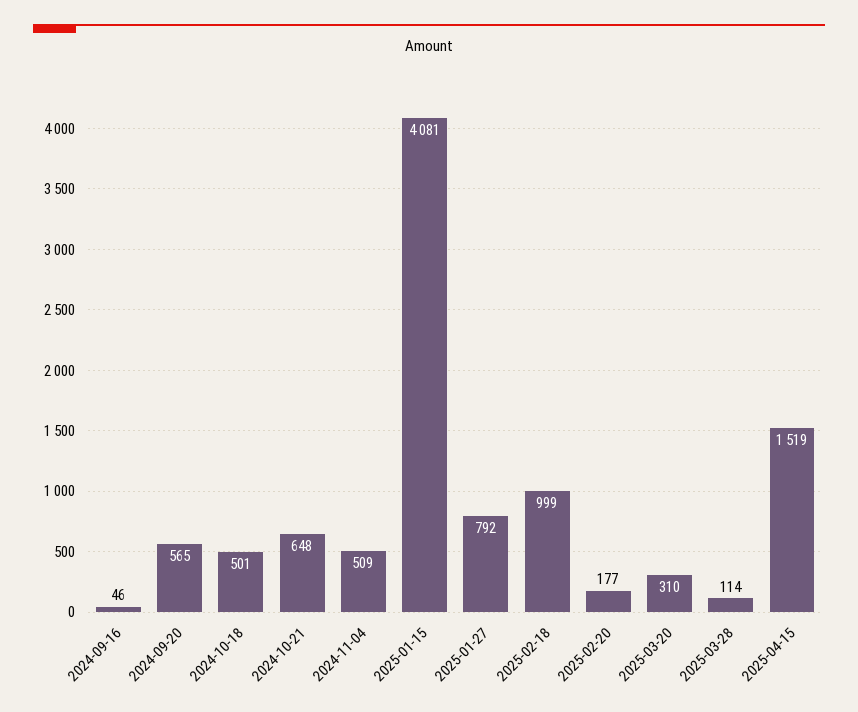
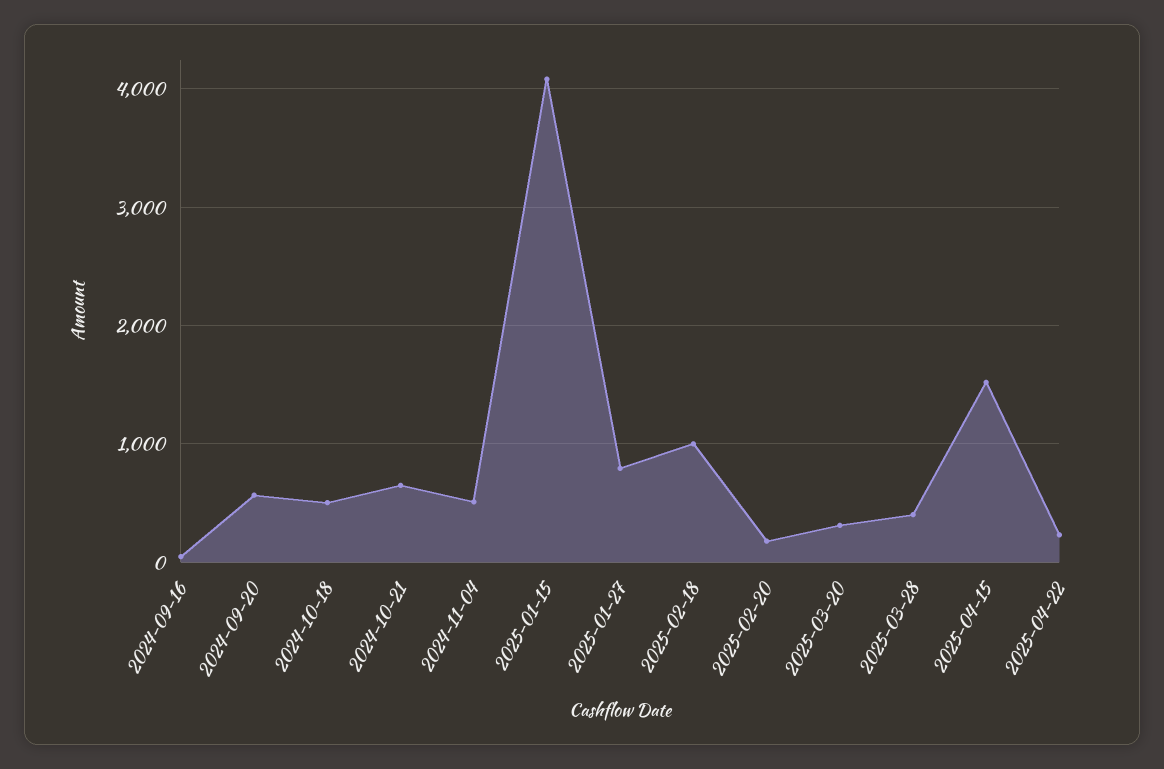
2025-03-28: 114 -> 400
2025-04-22: none -> 200

